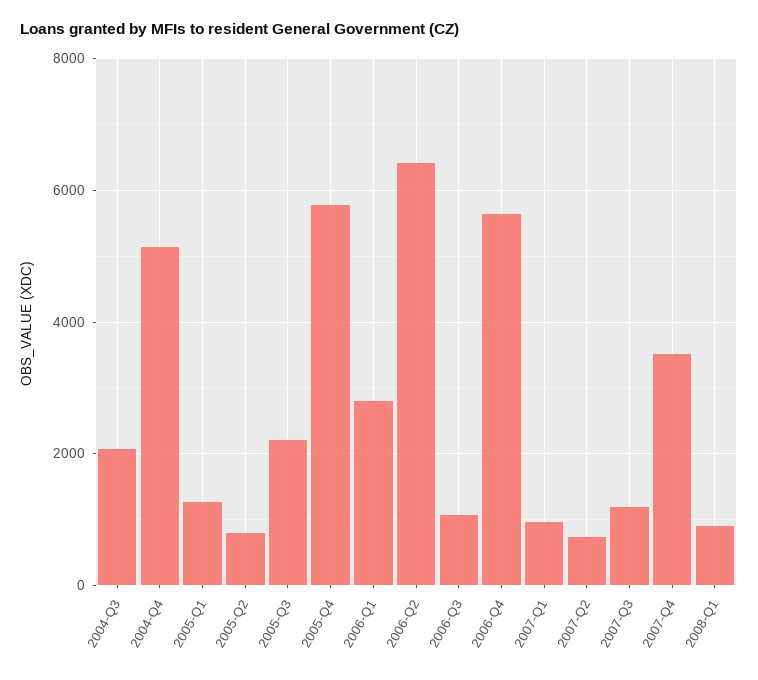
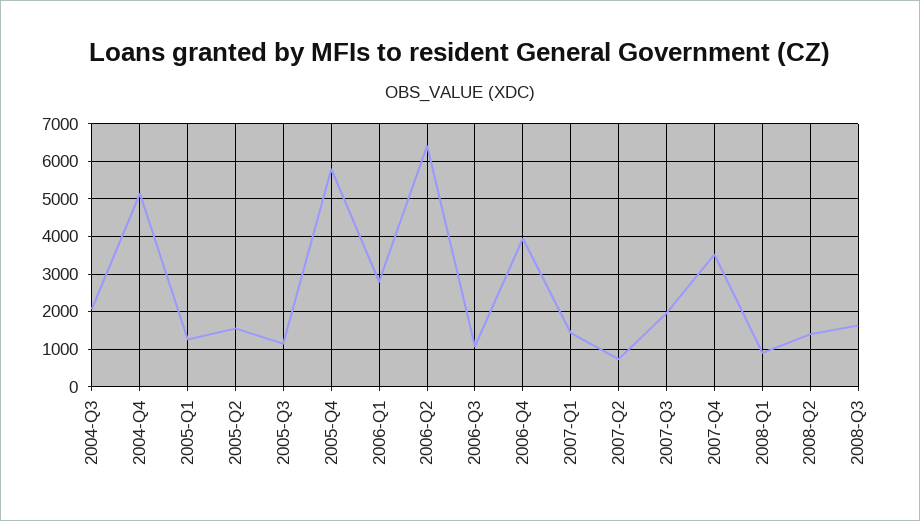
2005-Q2: 800 -> 1600
2005-Q3: 2200 -> 1200
2006-Q4: 5600 -> 4000
2007-Q1: 1000 -> 1400
2007-Q3: 1200 -> 2000
2008-Q2: none -> 1400
2008-Q3: none -> 1600

